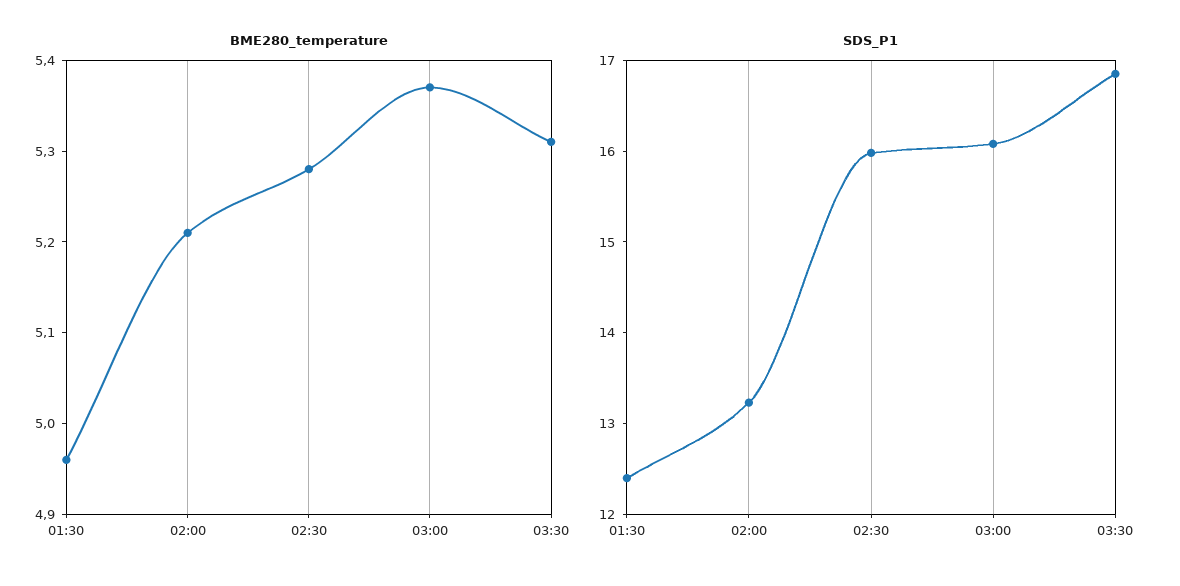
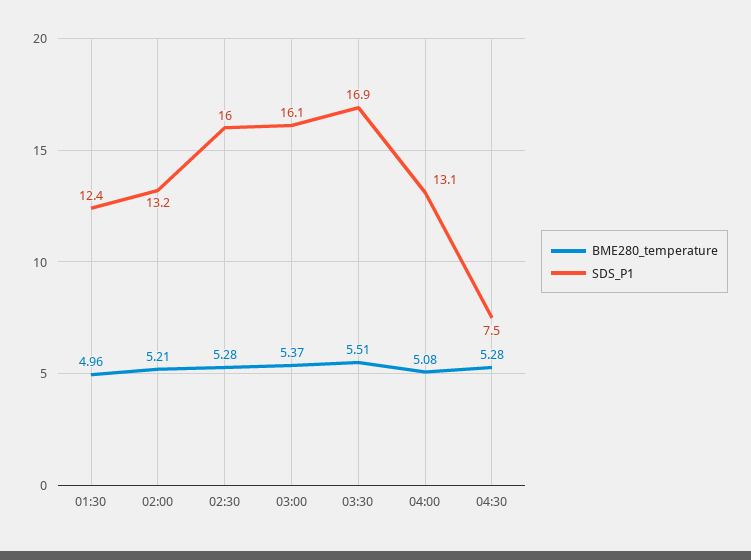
BME280_temperature, 03:30: 5.31 -> 5.51
BME280_temperature, 04:00: none -> 5.08
SDS_P1, 04:00: none -> 13.1
BME280_temperature, 04:30: none -> 5.28
SDS_P1, 04:30: none -> 7.5

